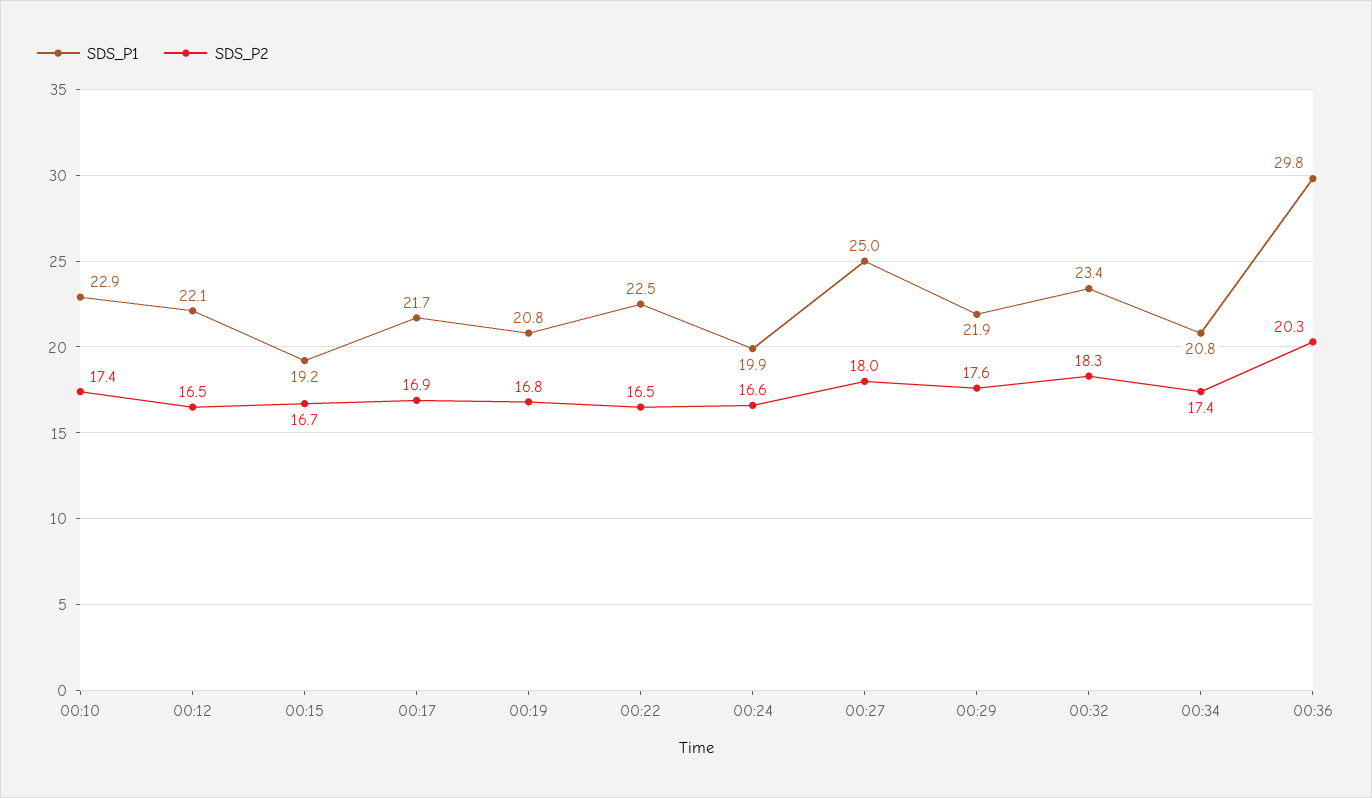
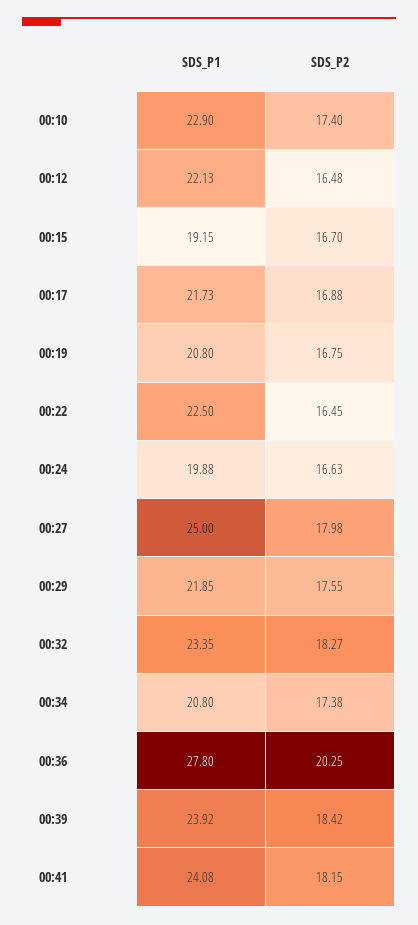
SDS_P1, 00:36: 29.8 -> 27.8
SDS_P1, 00:39: none -> 23.92
SDS_P2, 00:39: none -> 18.42
SDS_P1, 00:41: none -> 24.08
SDS_P2, 00:41: none -> 18.15

